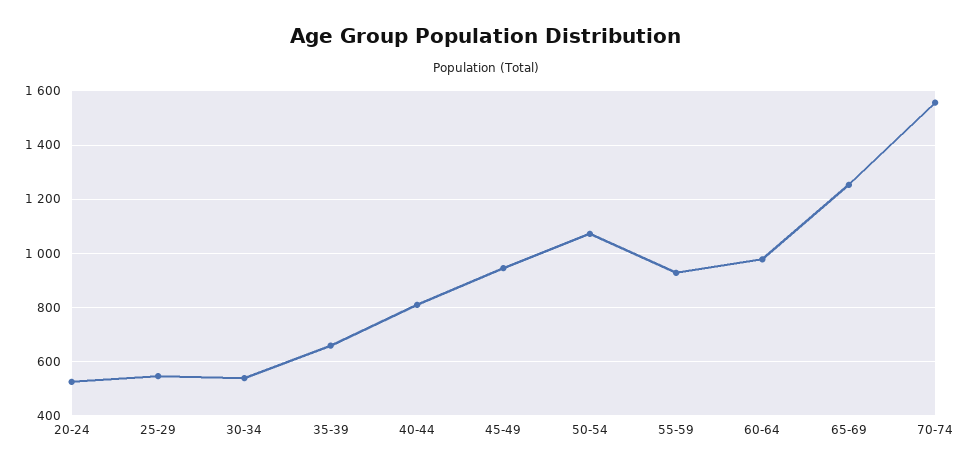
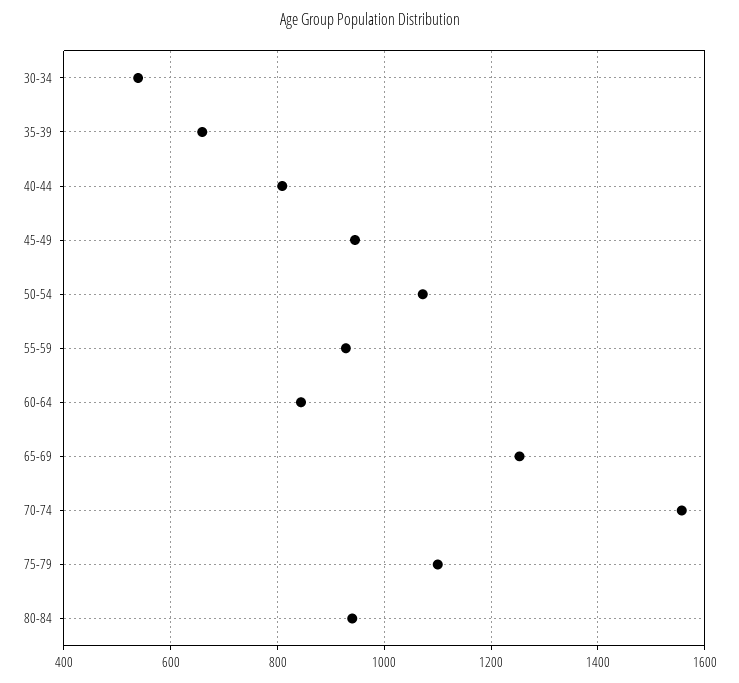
20-24: 525 -> none
25-29: 550 -> none
60-64: 975 -> 840
75-79: none -> 1100
80-84: none -> 940

